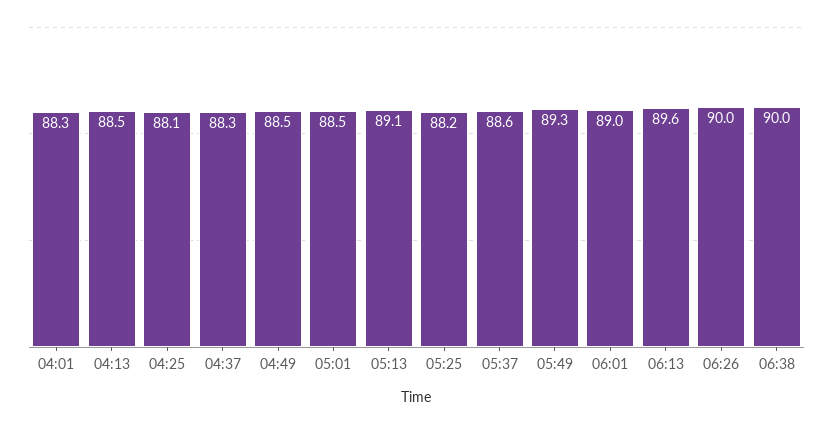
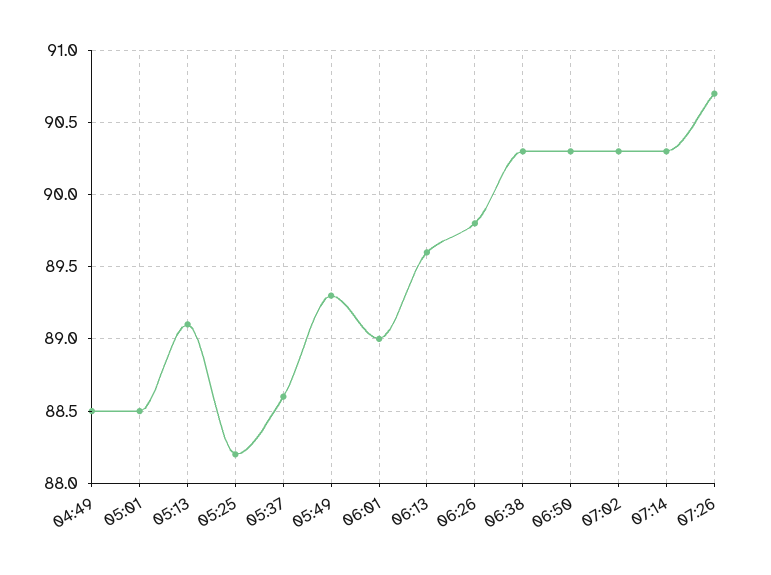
04:01: 88.3 -> none
04:13: 88.5 -> none
04:25: 88.1 -> none
04:37: 88.3 -> none
06:26: 90 -> 89.8
06:38: 90 -> 90.3
06:50: none -> 90.3
07:02: none -> 90.3
07:14: none -> 90.3
07:26: none -> 90.7

